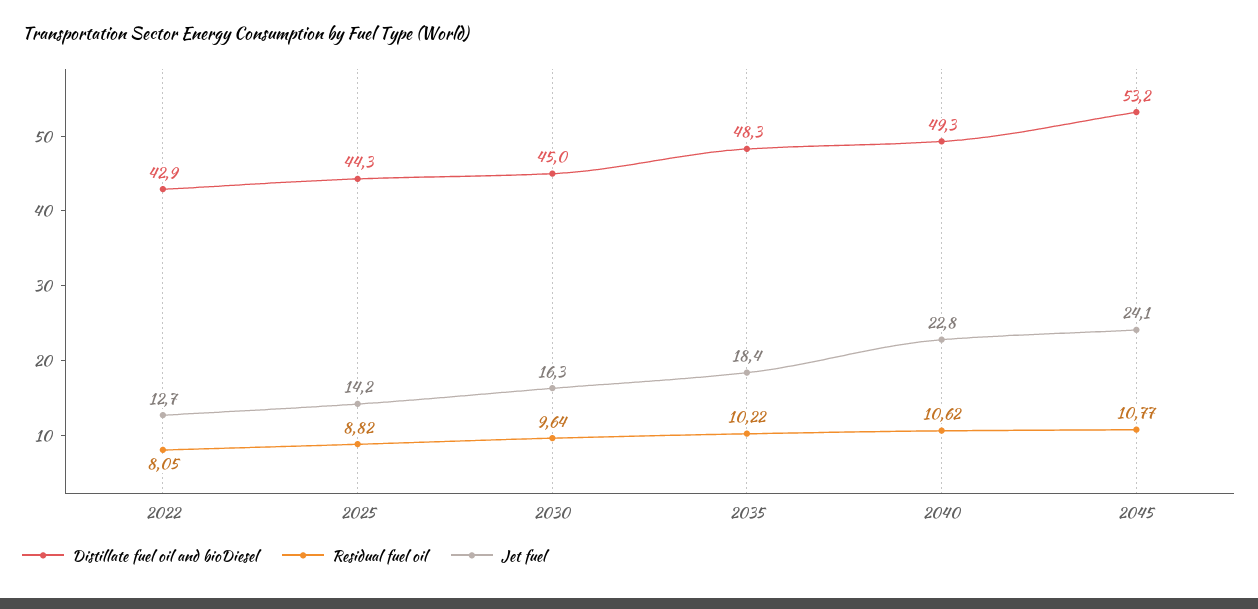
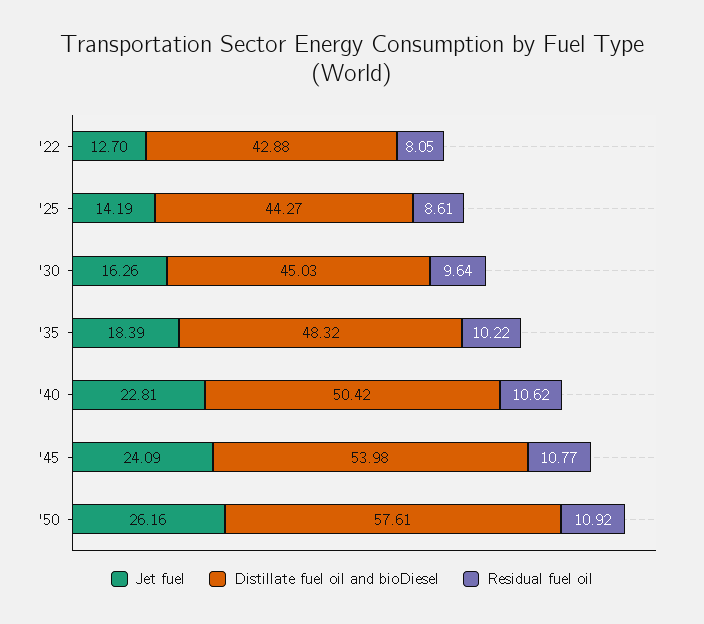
Residual fuel oil, 2025: 8.82 -> 8.61
Distillate fuel oil and bioDiesel, 2040: 49.3 -> 50.42
Distillate fuel oil and bioDiesel, 2045: 53.2 -> 53.98
Jet fuel, '50: none -> 26.16
Distillate fuel oil and bioDiesel, '50: none -> 57.61
Residual fuel oil, '50: none -> 10.92

